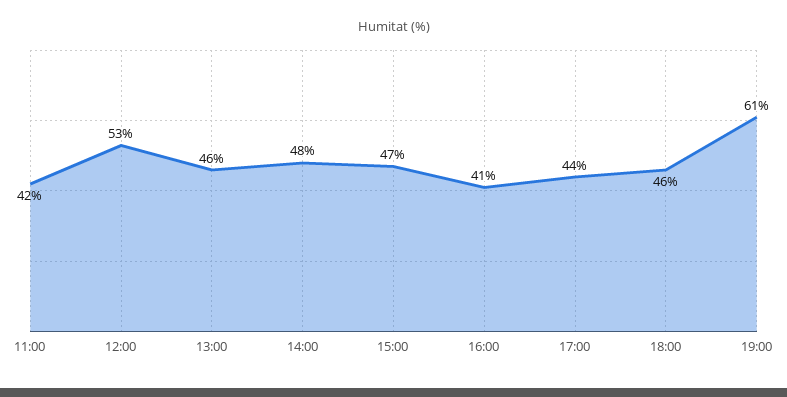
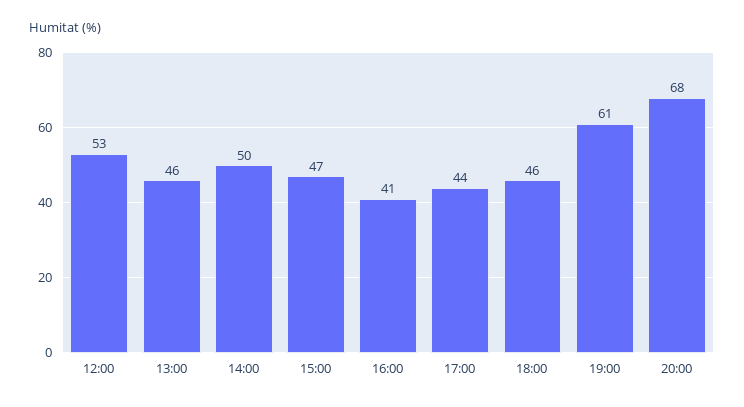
11:00: 42 -> none
14:00: 48 -> 50
20:00: none -> 68

